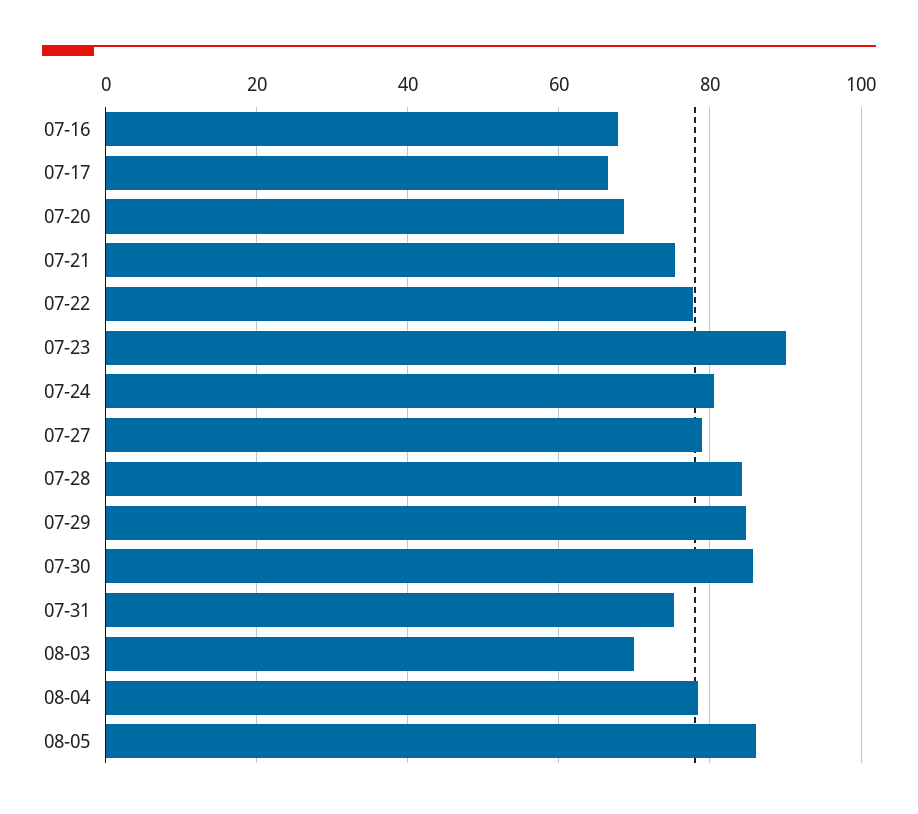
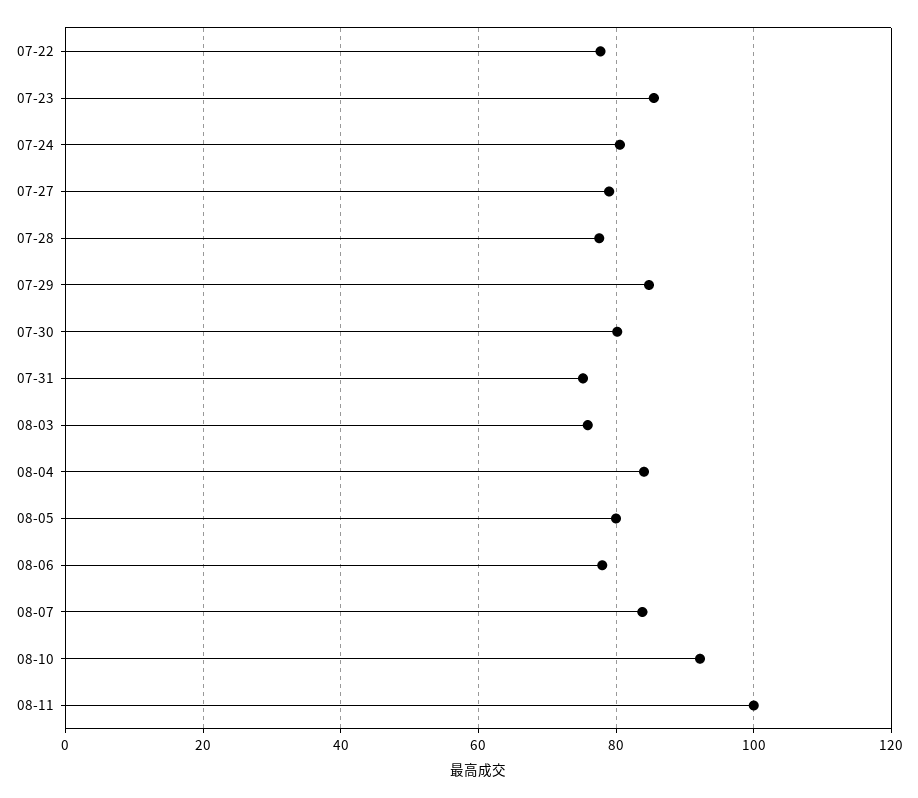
07-16: 68 -> none
07-17: 66 -> none
07-20: 68 -> none
07-21: 76 -> none
07-23: 90 -> 86
07-28: 84 -> 78
07-30: 86 -> 80
08-03: 70 -> 76
08-04: 78 -> 84
08-05: 86 -> 80
08-06: none -> 78
08-07: none -> 84
08-10: none -> 92
08-11: none -> 100

